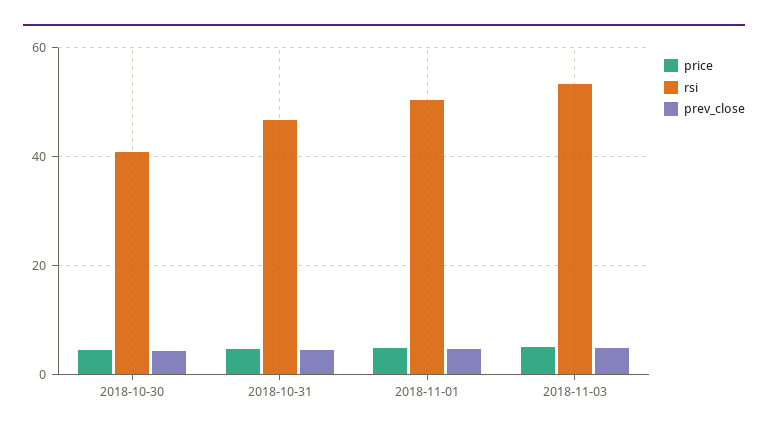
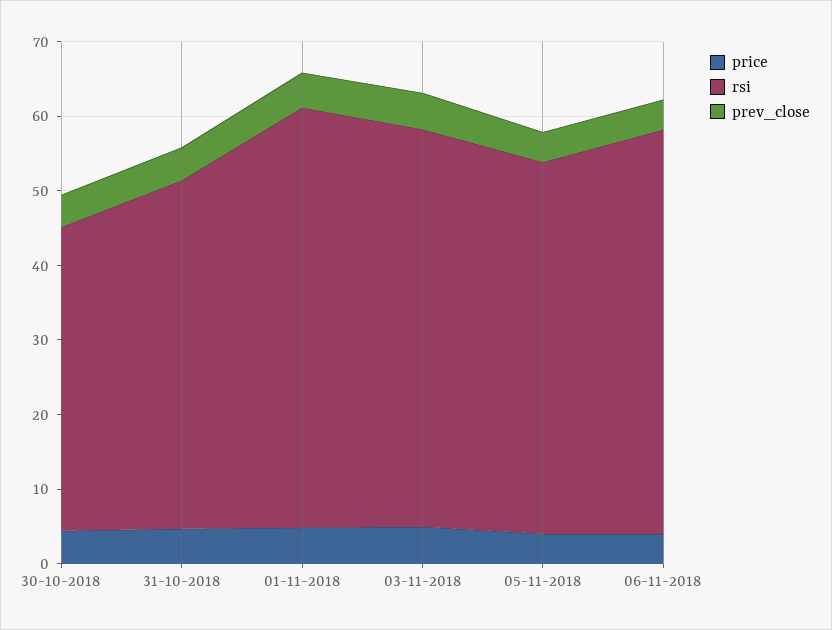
rsi, 2018-11-01: 50 -> 56
price, 05-11-2018: none -> 4
rsi, 05-11-2018: none -> 50
prev_close, 05-11-2018: none -> 4
price, 06-11-2018: none -> 4
rsi, 06-11-2018: none -> 54
prev_close, 06-11-2018: none -> 4

